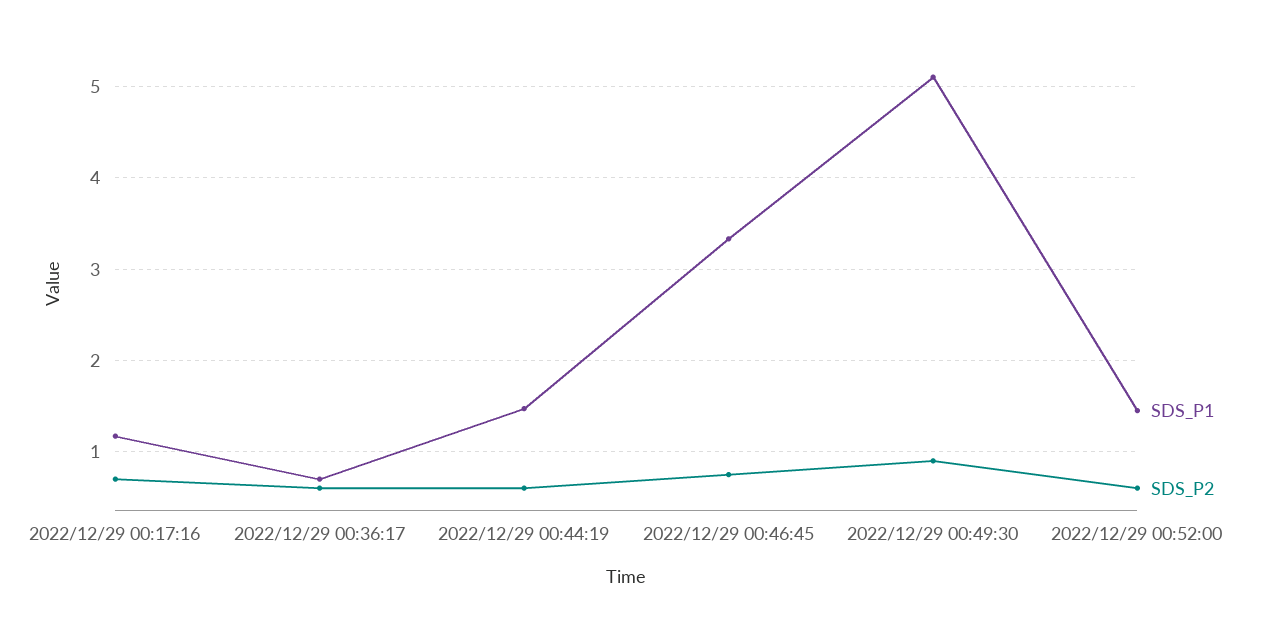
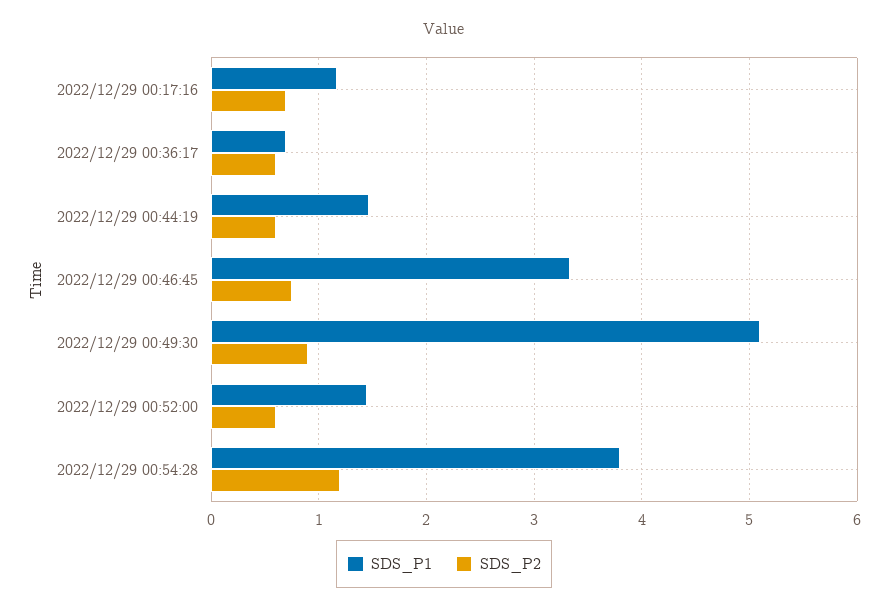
SDS_P1, 2022/12/29 00:54:28: none -> 3.8
SDS_P2, 2022/12/29 00:54:28: none -> 1.2

